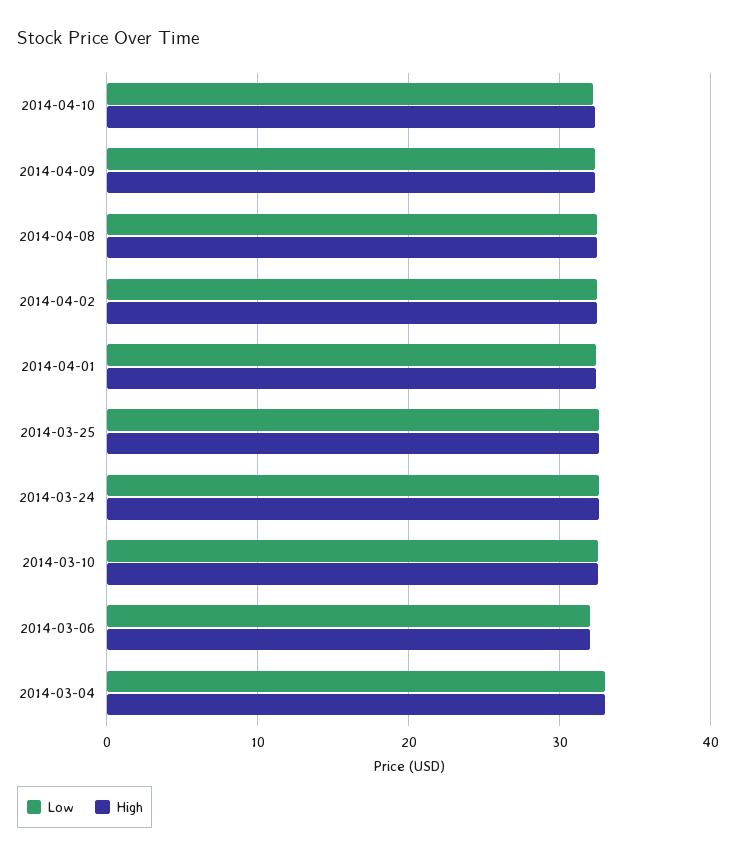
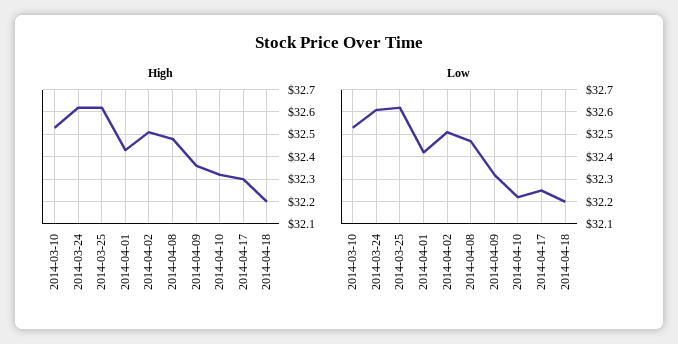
Low, 2014-03-06: 32 -> none
High, 2014-03-06: 32 -> none
Low, 2014-03-04: 33 -> none
High, 2014-03-04: 33 -> none
High, 2014-04-17: none -> 32.3
High, 2014-04-18: none -> 32.2
Low, 2014-04-17: none -> 32.25
Low, 2014-04-18: none -> 32.2

